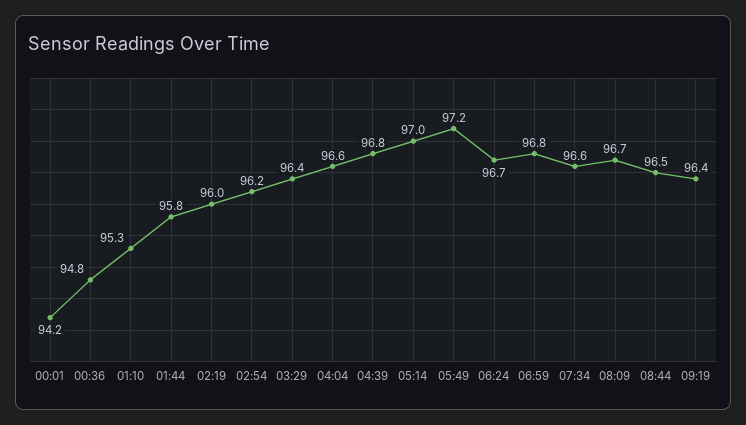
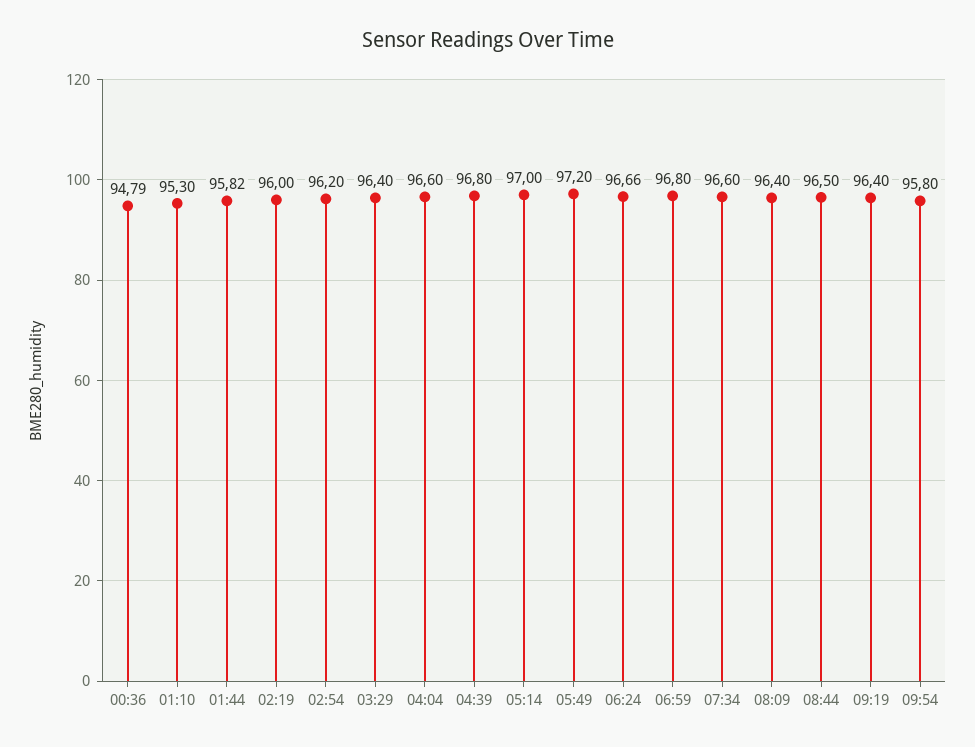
00:01: 94.2 -> none
08:09: 96.7 -> 96.4
09:54: none -> 95.8

